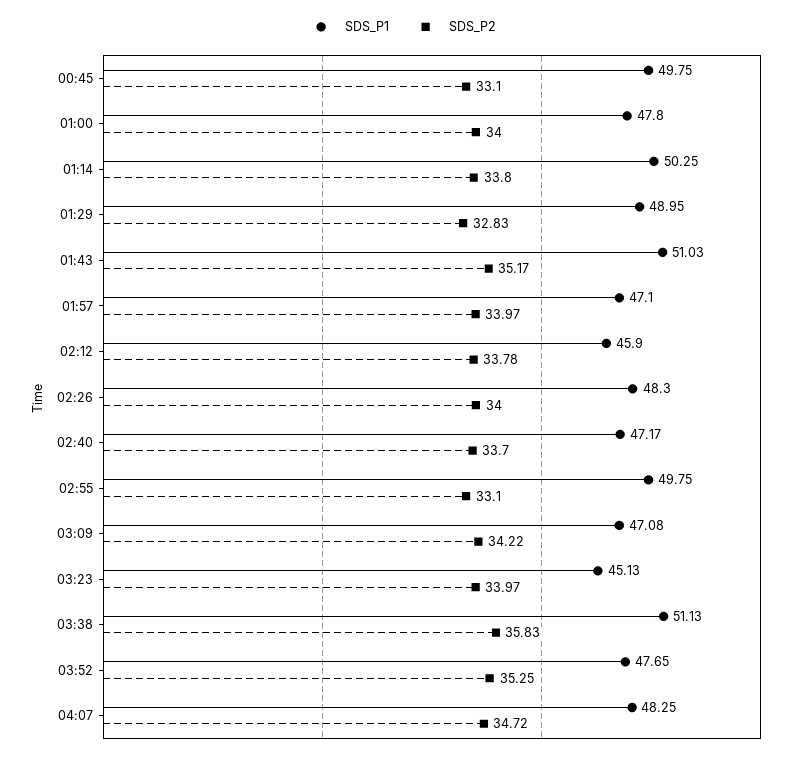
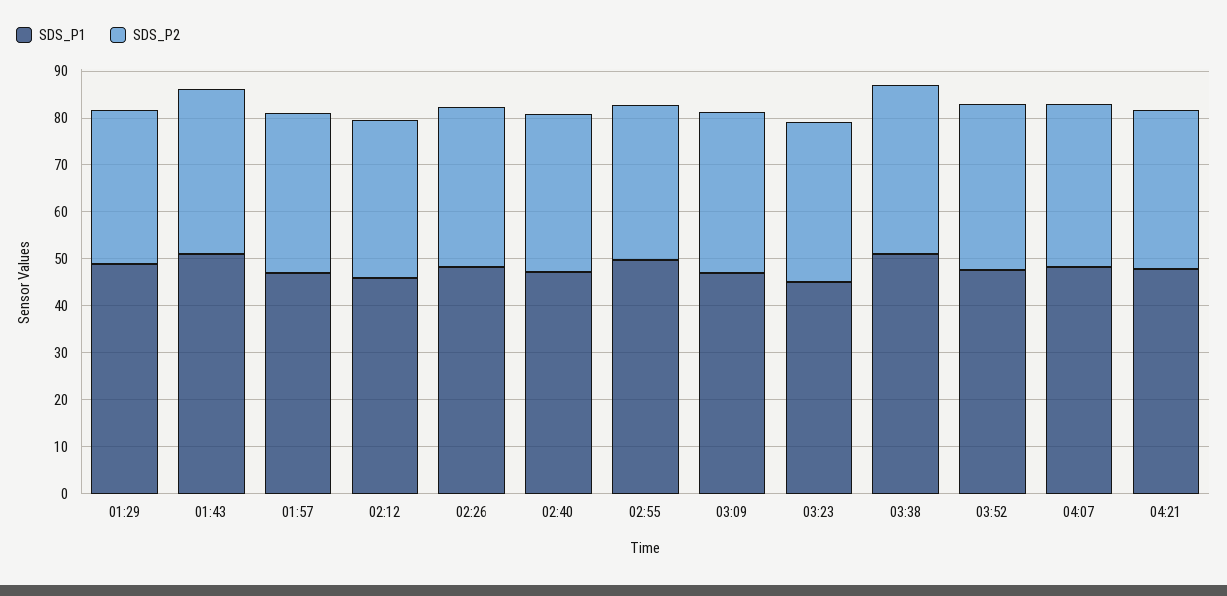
SDS_P1, 00:45: 49.75 -> none
SDS_P2, 00:45: 33.1 -> none
SDS_P1, 01:00: 47.8 -> none
SDS_P2, 01:00: 34 -> none
SDS_P1, 01:14: 50.25 -> none
SDS_P2, 01:14: 33.8 -> none
SDS_P1, 04:21: none -> 48
SDS_P2, 04:21: none -> 34

